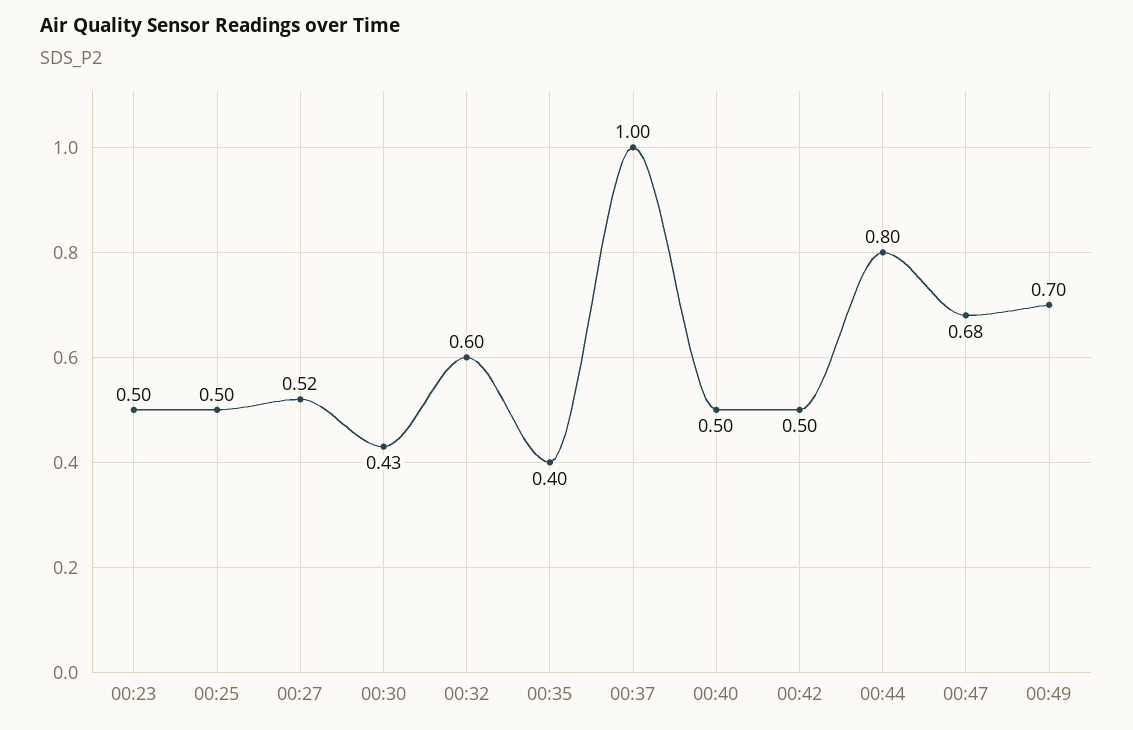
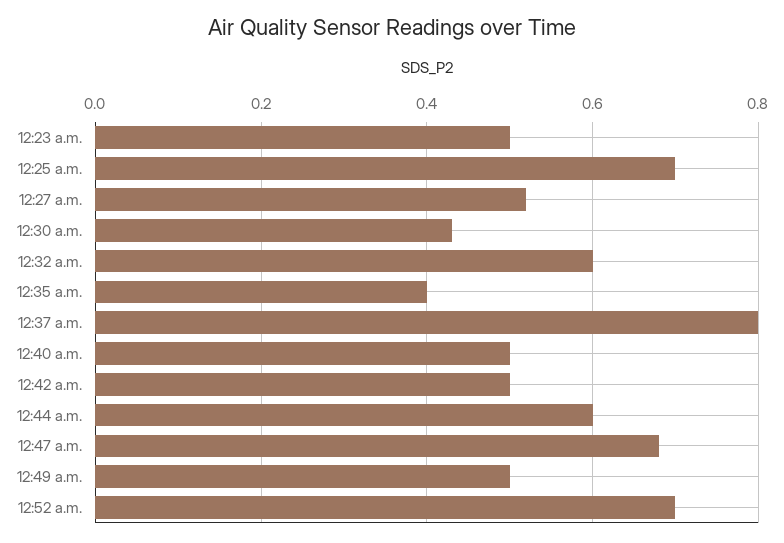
00:25: 0.5 -> 0.7
00:37: 1 -> 0.8
00:44: 0.8 -> 0.6
00:49: 0.7 -> 0.5
12:52 a.m.: none -> 0.7

